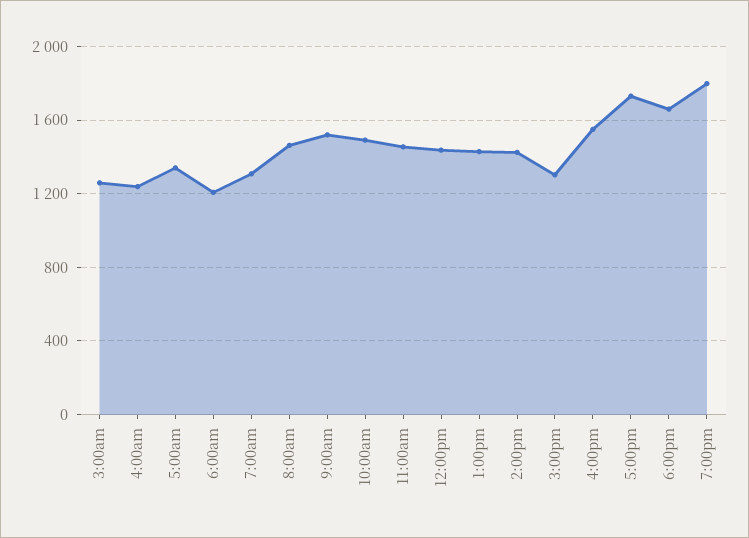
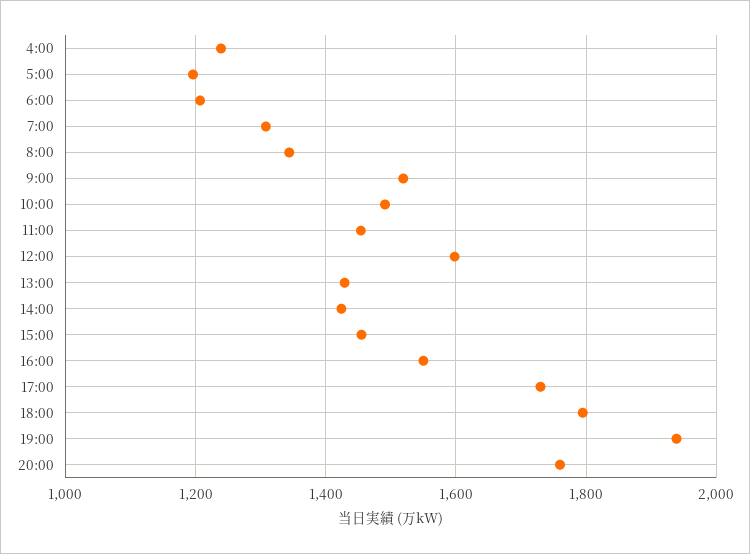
3:00am: 1250 -> none
5:00am: 1350 -> 1200
8:00am: 1450 -> 1340
12:00pm: 1450 -> 1600
3:00pm: 1300 -> 1460
6:00pm: 1650 -> 1800
7:00pm: 1800 -> 1940
20:00: none -> 1760

